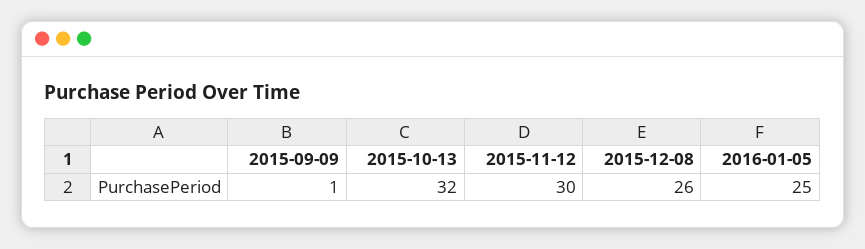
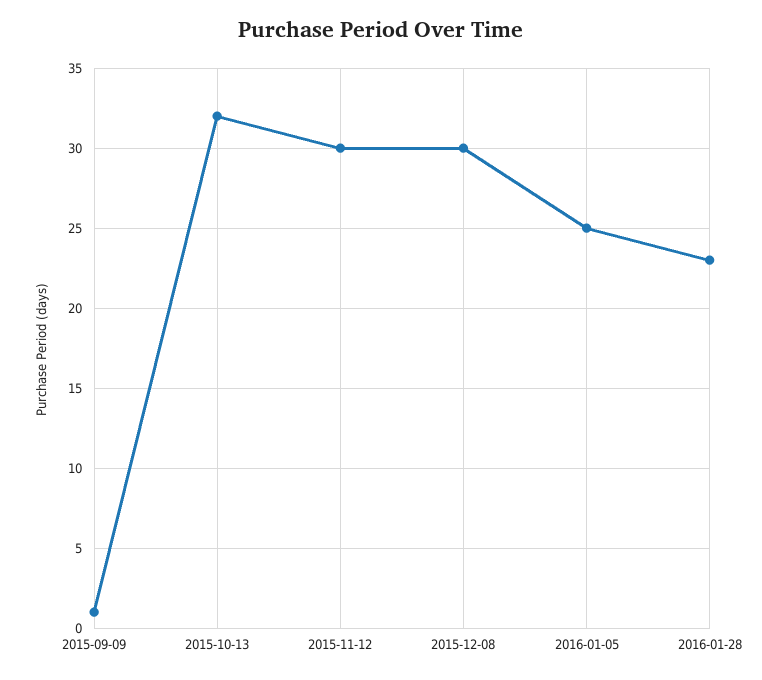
2015-12-08: 26 -> 30
2016-01-28: none -> 23

